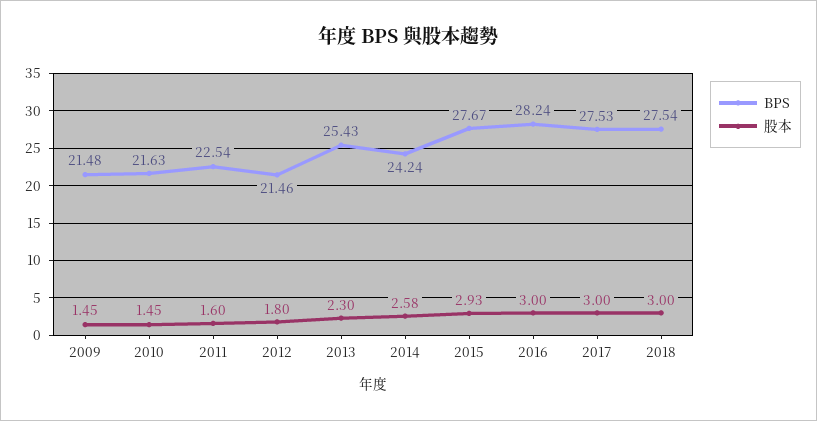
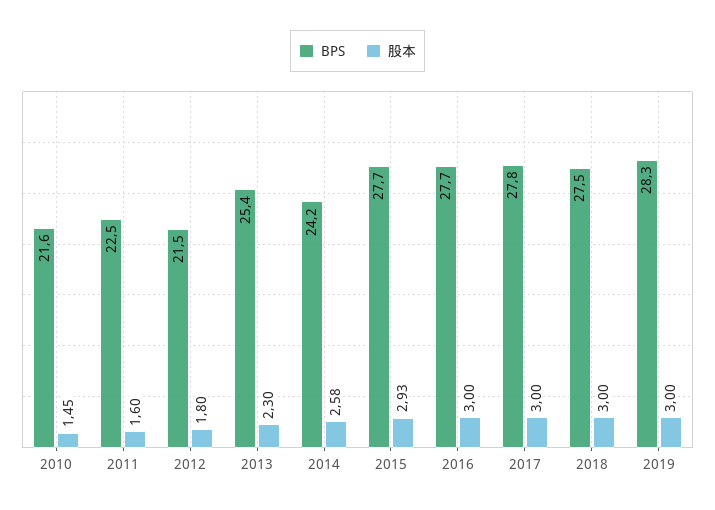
BPS, 2009: 21.48 -> none
股本, 2009: 1.45 -> none
BPS, 2016: 28.24 -> 27.7
BPS, 2017: 27.53 -> 27.8
BPS, 2019: none -> 28.3
股本, 2019: none -> 3

